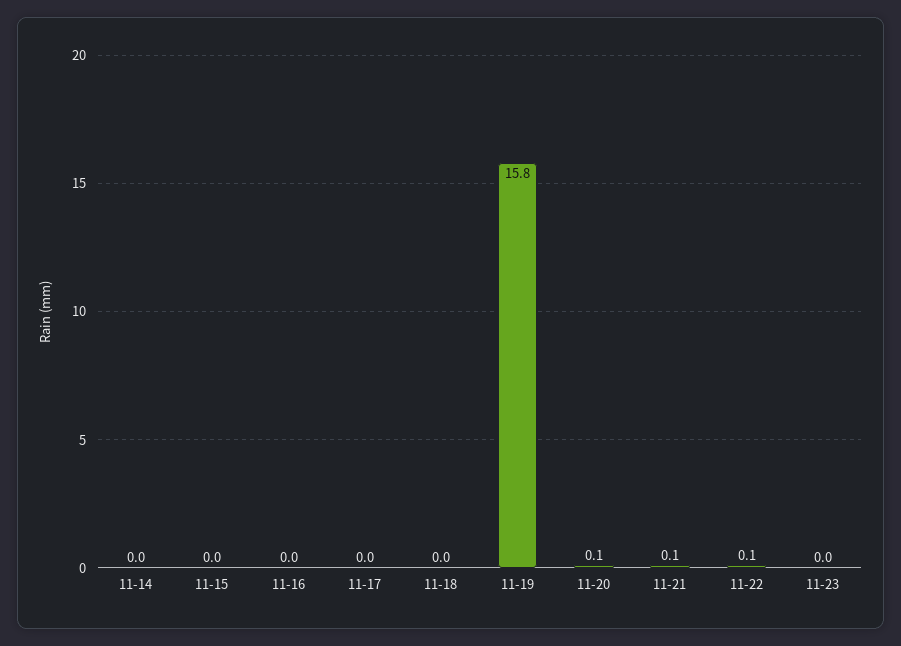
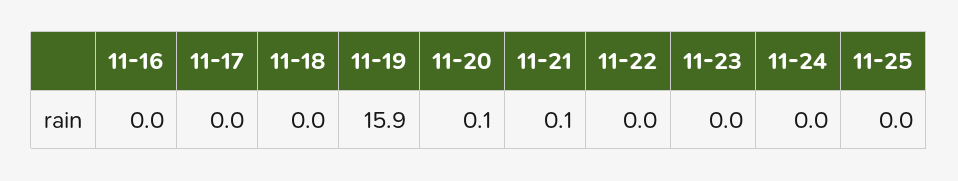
11-14: 0 -> none
11-15: 0 -> none
11-19: 15.8 -> 15.9
11-22: 0.1 -> 0
11-24: none -> 0
11-25: none -> 0

